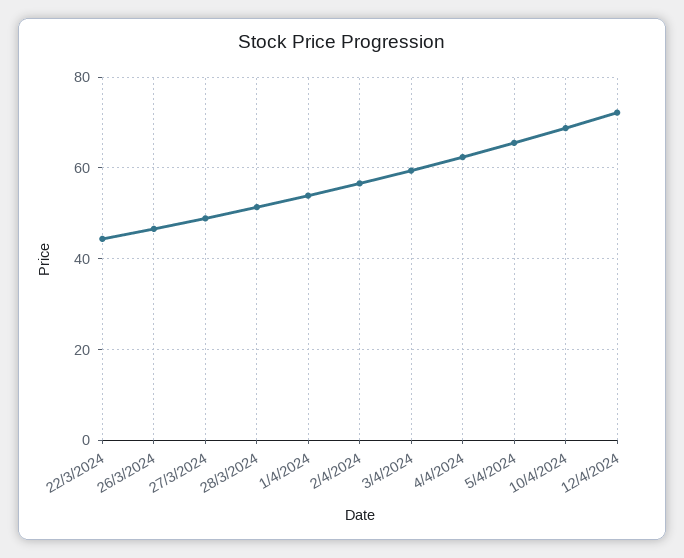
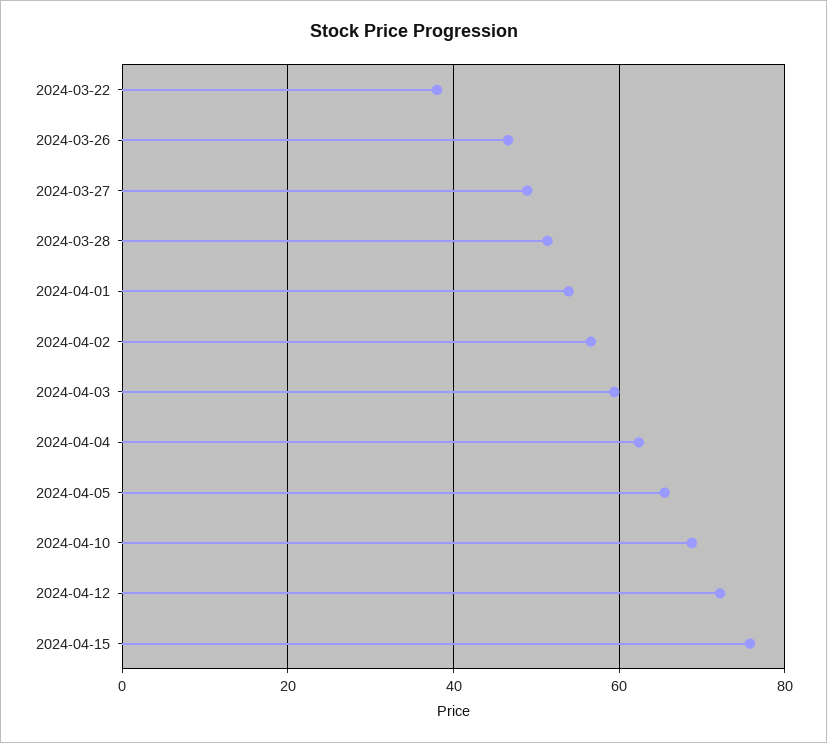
22/3/2024: 44 -> 38
2024-04-15: none -> 76

